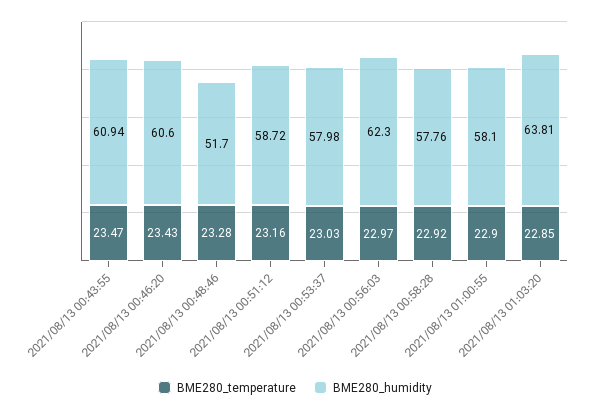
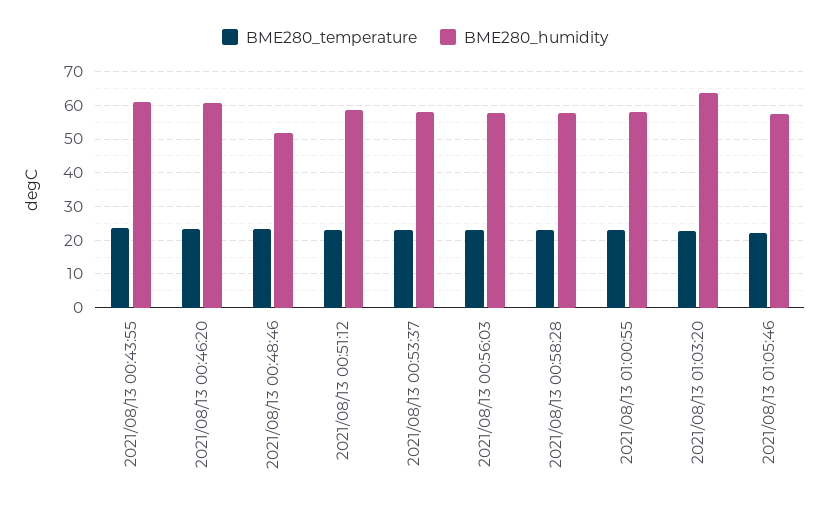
BME280_humidity, 2021/08/13 00:56:03: 62.3 -> 58
BME280_temperature, 2021/08/13 01:05:46: none -> 22
BME280_humidity, 2021/08/13 01:05:46: none -> 58

